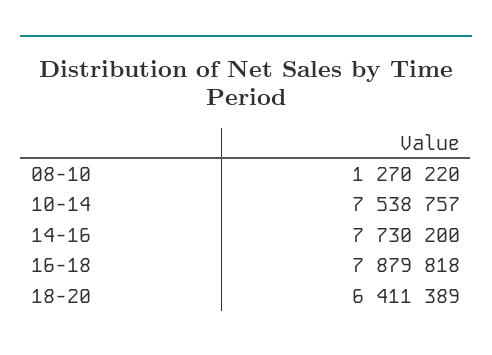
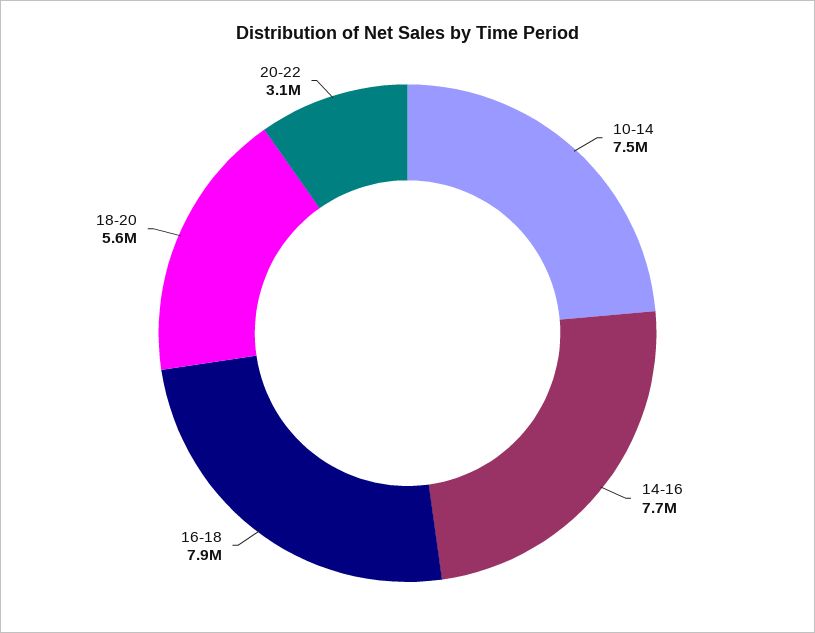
08-10: 1270220 -> none
18-20: 6411389 -> 5600000
20-22: none -> 3100000

